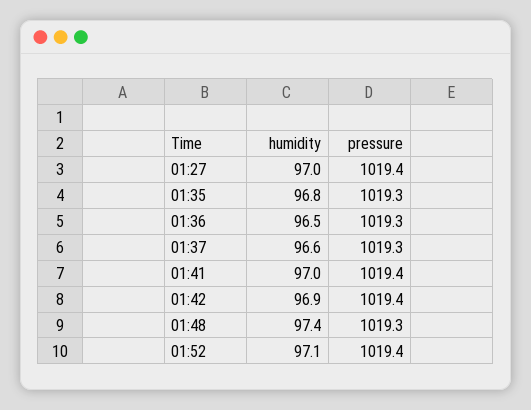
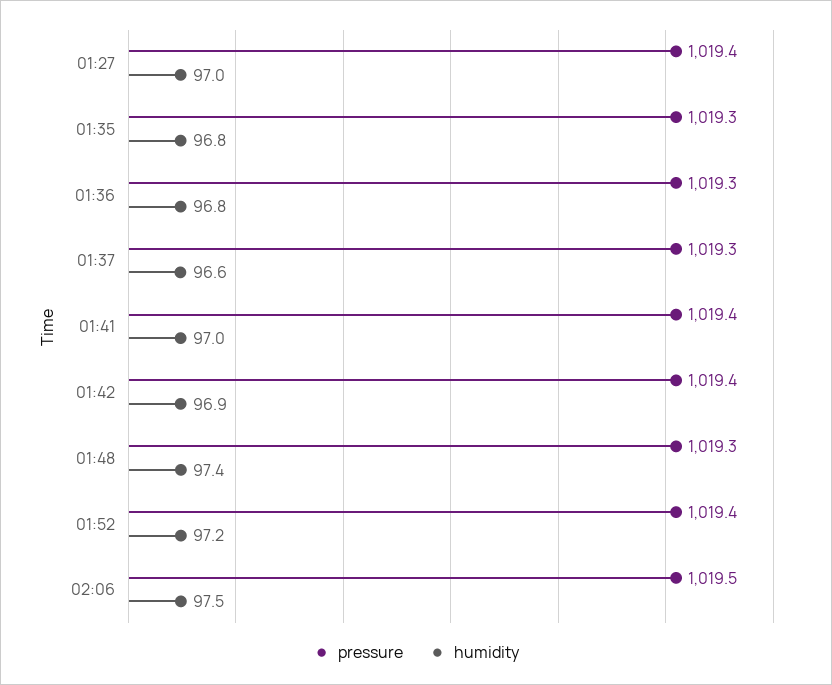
humidity, 01:36: 96.5 -> 96.8
humidity, 01:52: 97.1 -> 97.2
pressure, 02:06: none -> 1019.5
humidity, 02:06: none -> 97.5

